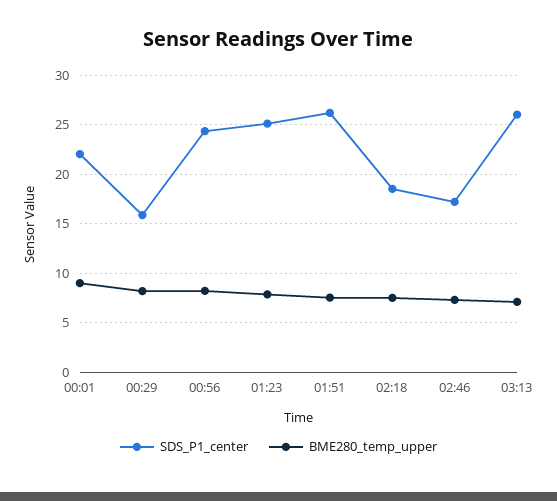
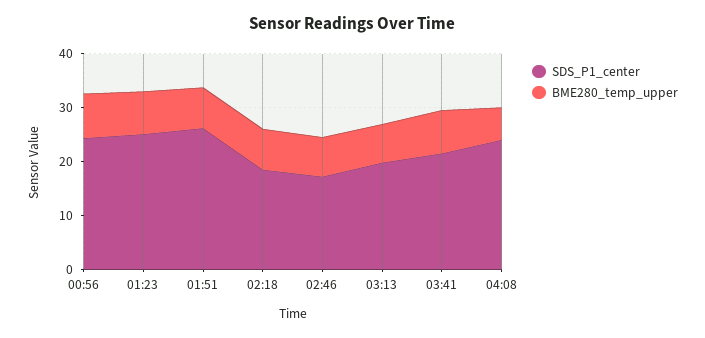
SDS_P1_center, 00:01: 22 -> none
BME280_temp_upper, 00:01: 9 -> none
SDS_P1_center, 00:29: 16 -> none
BME280_temp_upper, 00:29: 8 -> none
SDS_P1_center, 03:13: 26 -> 20
SDS_P1_center, 03:41: none -> 22
BME280_temp_upper, 03:41: none -> 8
SDS_P1_center, 04:08: none -> 24
BME280_temp_upper, 04:08: none -> 6

